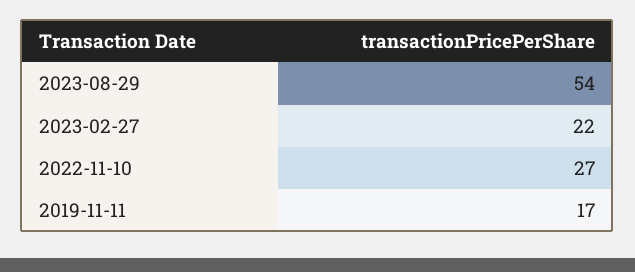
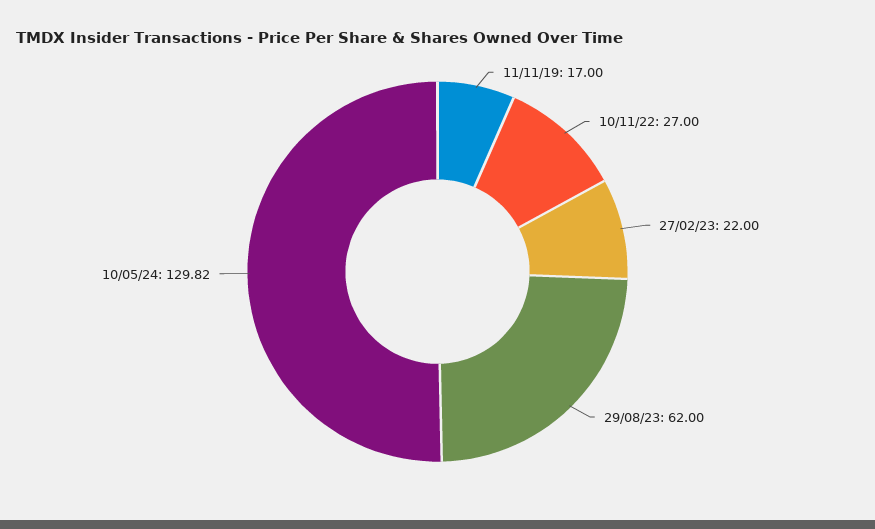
2023-08-29: 54 -> 62
10/05/24: none -> 129.82

